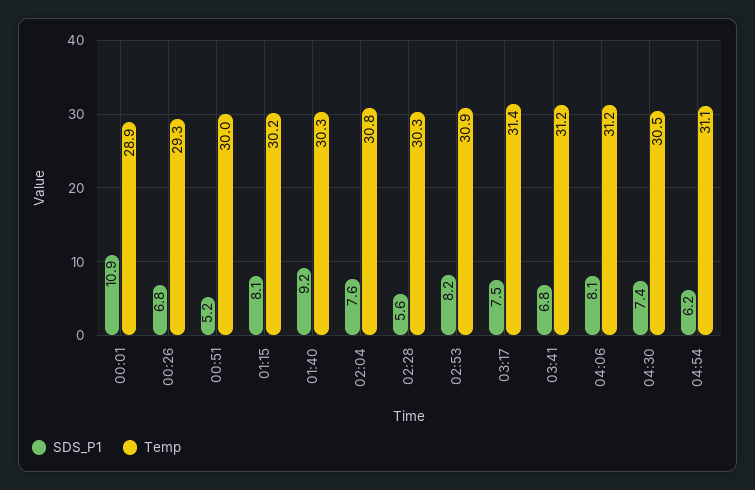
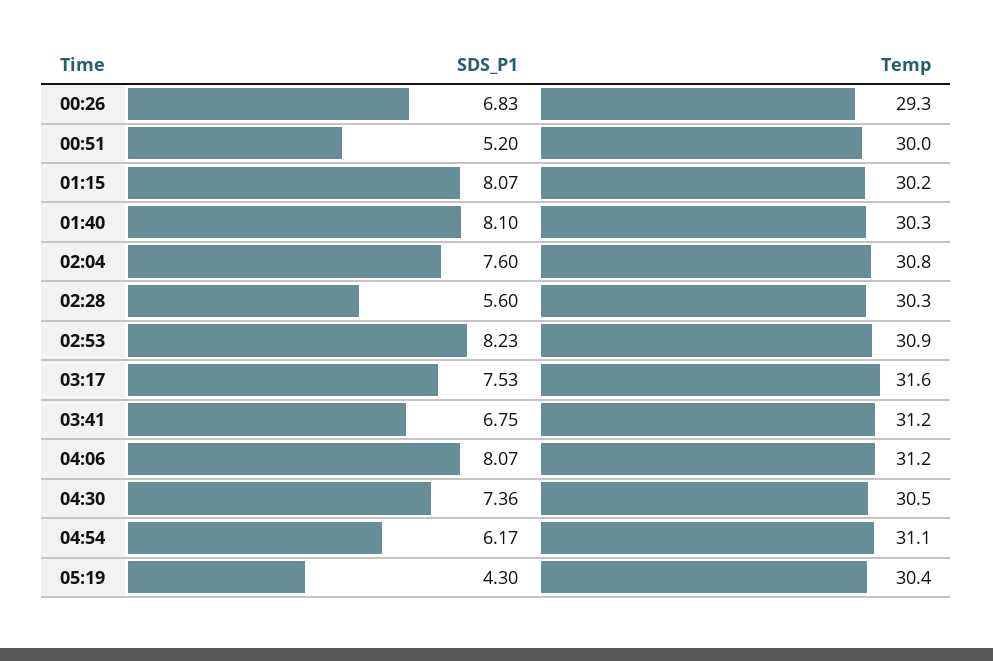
SDS_P1, 00:01: 10.9 -> none
Temp, 00:01: 28.9 -> none
SDS_P1, 01:40: 9.2 -> 8.1
Temp, 03:17: 31.4 -> 31.6
SDS_P1, 05:19: none -> 4.3
Temp, 05:19: none -> 30.4

